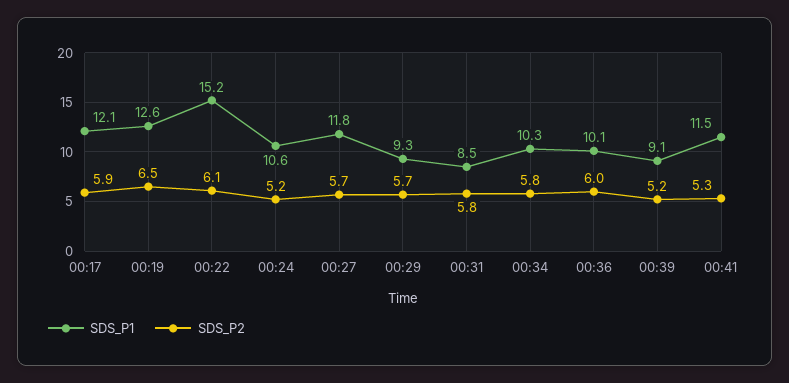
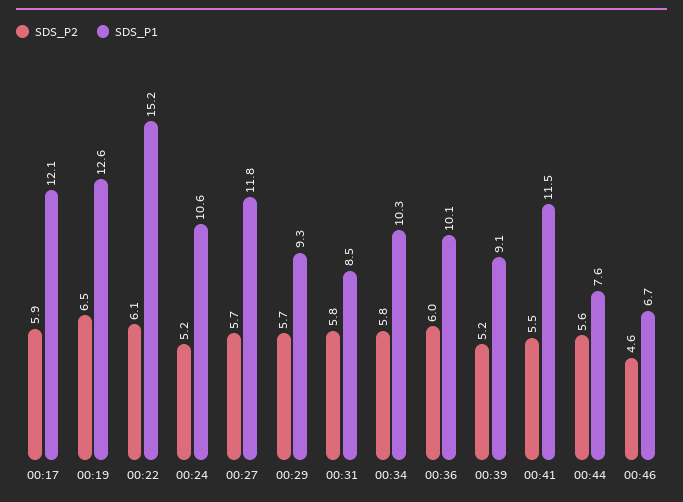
SDS_P2, 00:41: 5.3 -> 5.5
SDS_P2, 00:44: none -> 5.6
SDS_P1, 00:44: none -> 7.6
SDS_P2, 00:46: none -> 4.6
SDS_P1, 00:46: none -> 6.7

